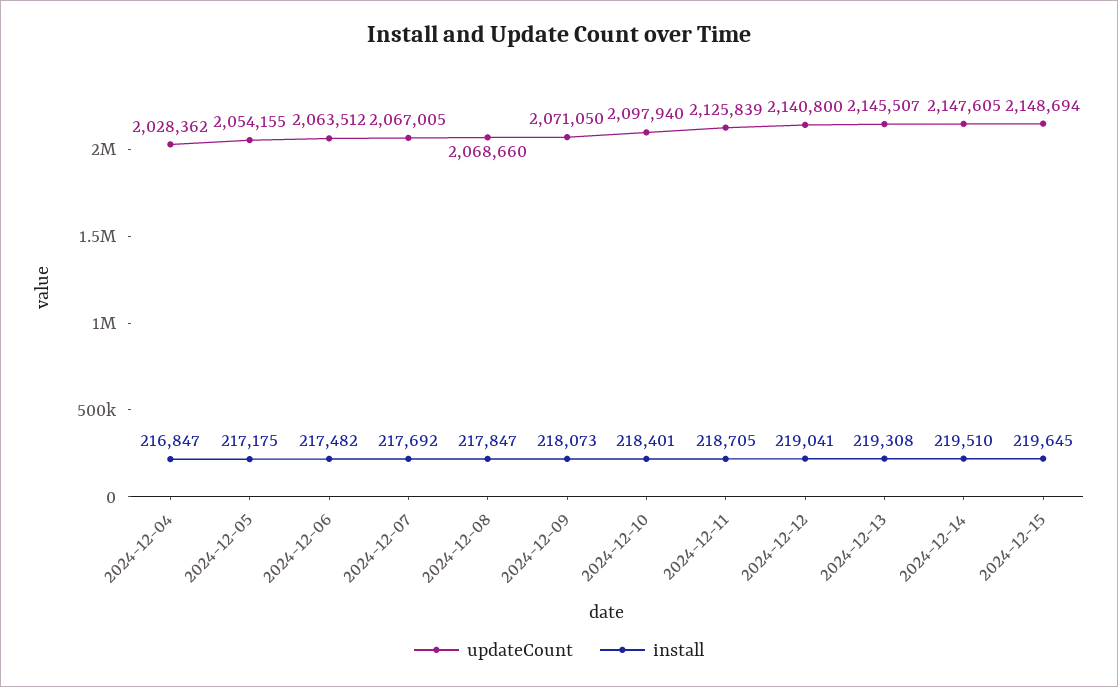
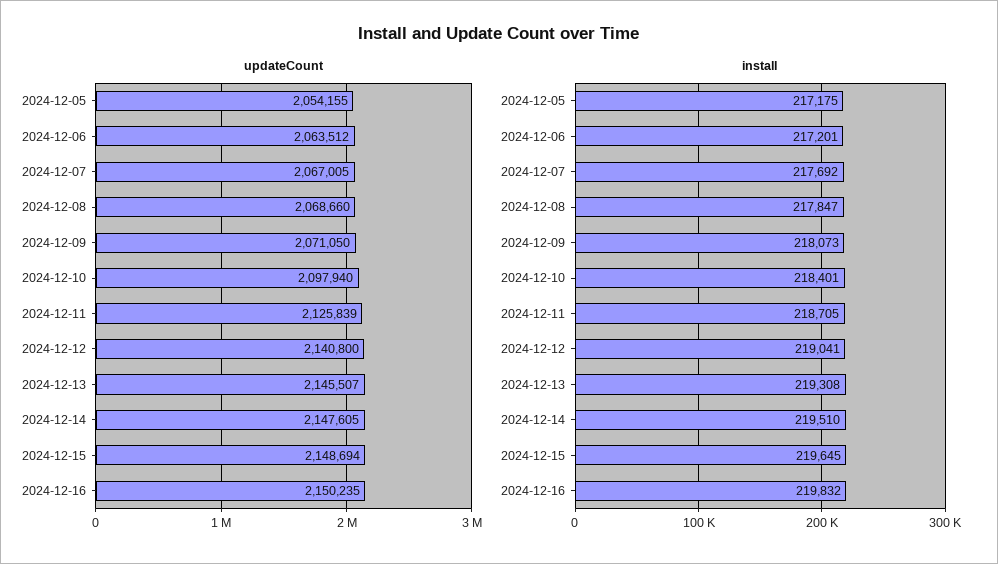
updateCount, 2024-12-04: 2028362 -> none
install, 2024-12-04: 216847 -> none
install, 2024-12-06: 217482 -> 217201
updateCount, 2024-12-16: none -> 2150235
install, 2024-12-16: none -> 219832

